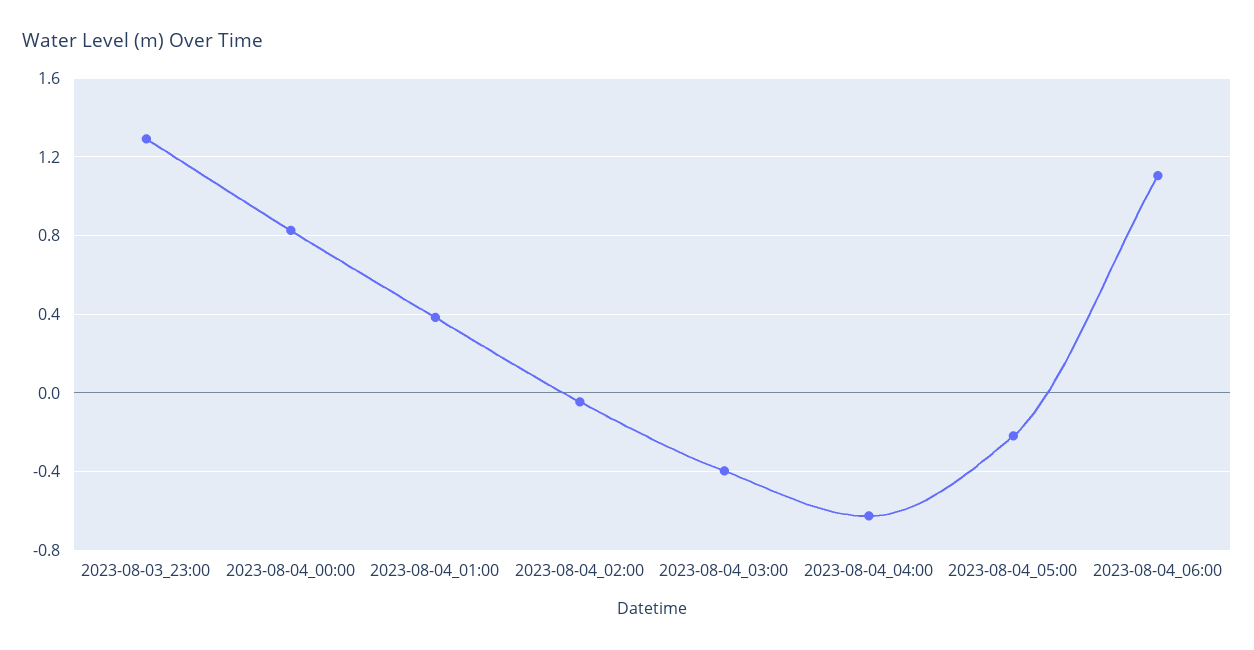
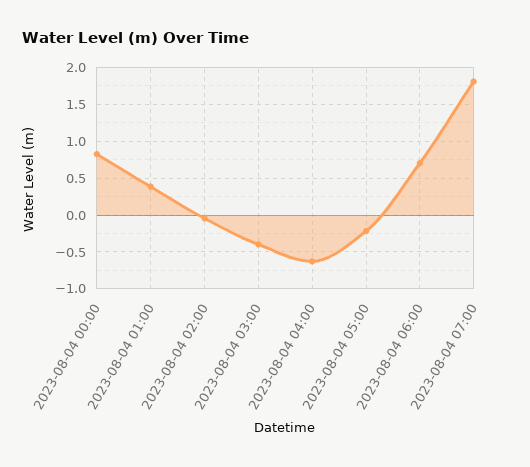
2023-08-03_23:00: 1.3 -> none
2023-08-04_06:00: 1.1 -> 0.7
2023-08-04 07:00: none -> 1.8

